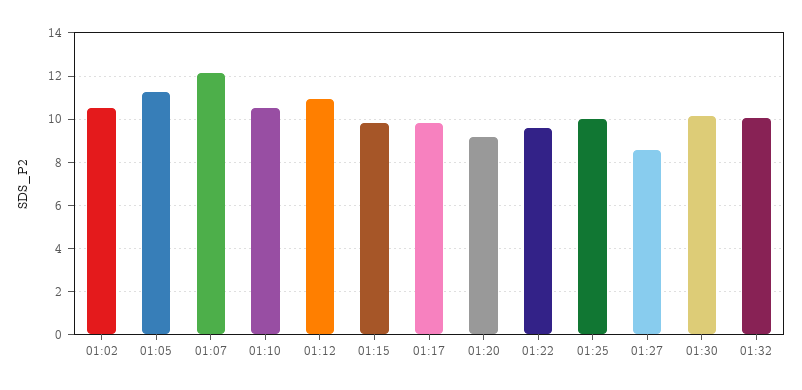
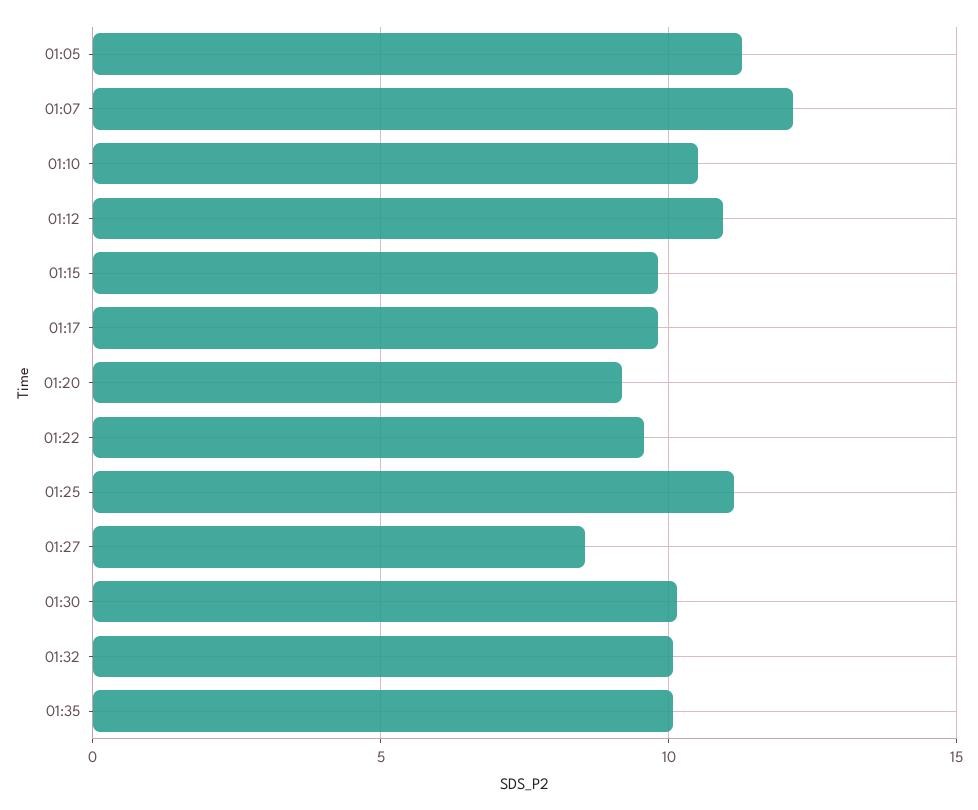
01:02: 10.5 -> none
01:25: 10 -> 11
01:35: none -> 10

